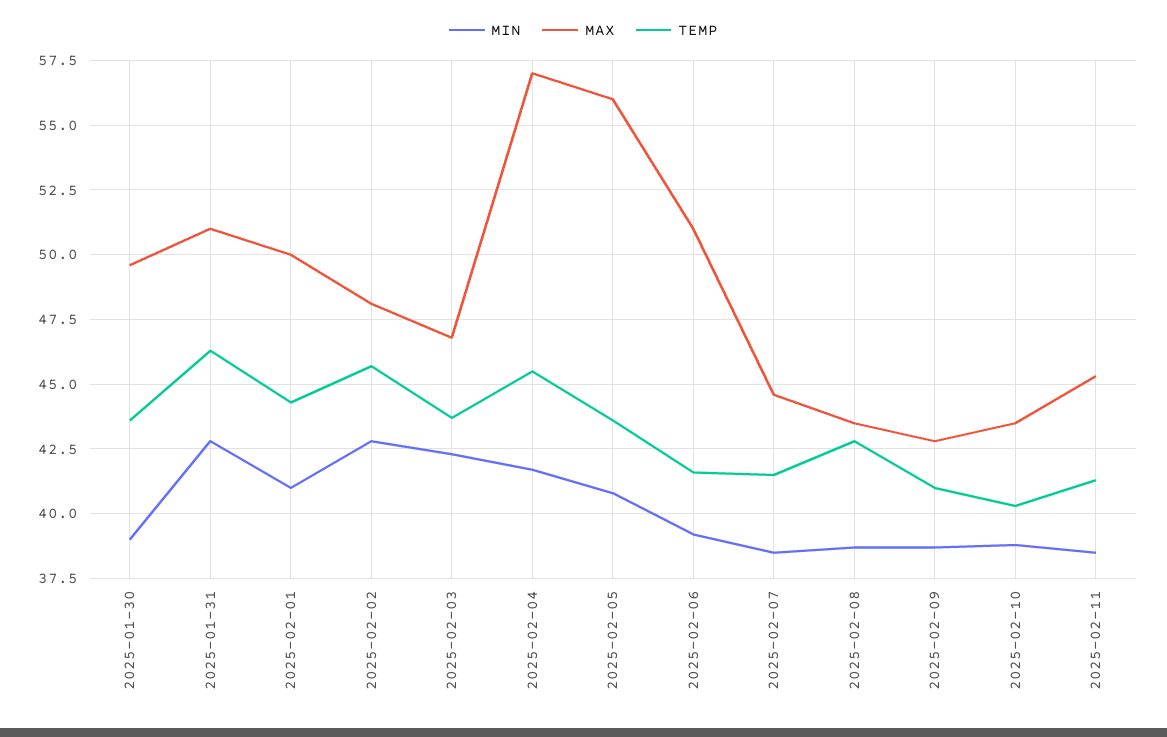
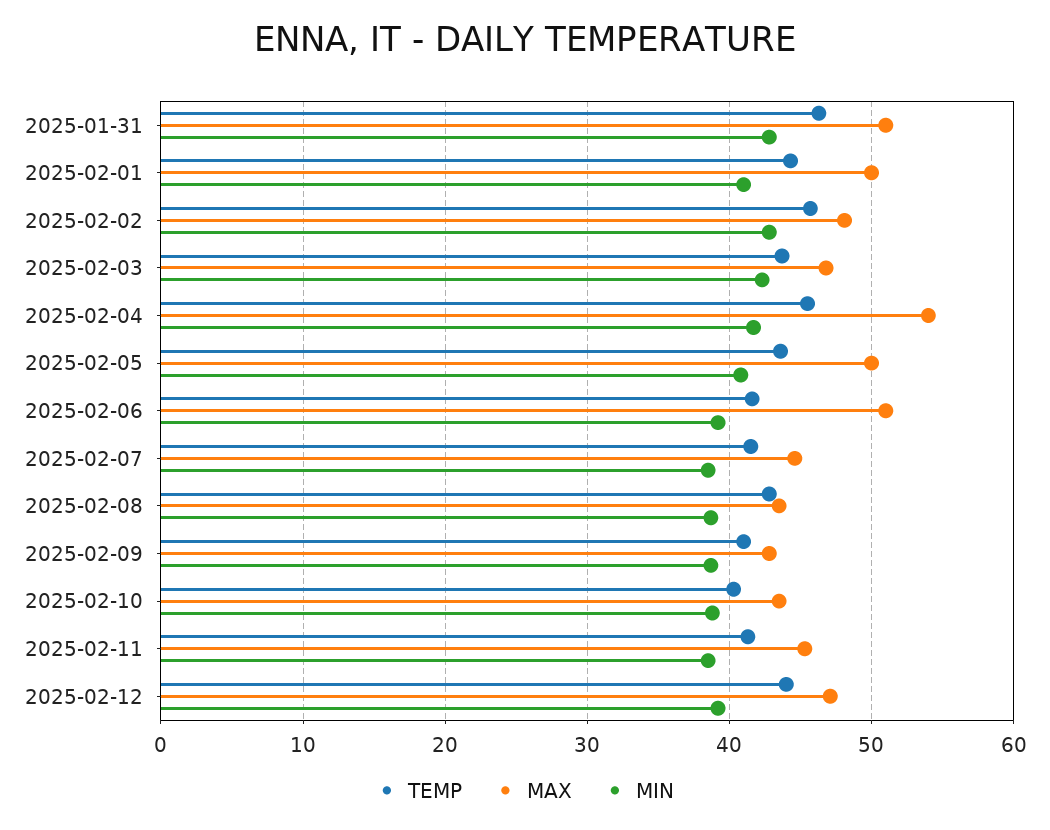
MIN, 2025-01-30: 39 -> none
MAX, 2025-01-30: 49.5 -> none
TEMP, 2025-01-30: 43.5 -> none
MAX, 2025-02-04: 57 -> 54
MAX, 2025-02-05: 56 -> 50
TEMP, 2025-02-12: none -> 44
MAX, 2025-02-12: none -> 47
MIN, 2025-02-12: none -> 39

